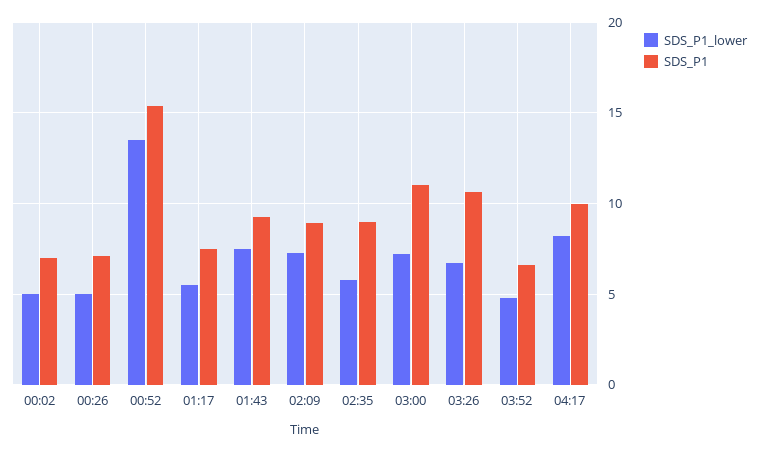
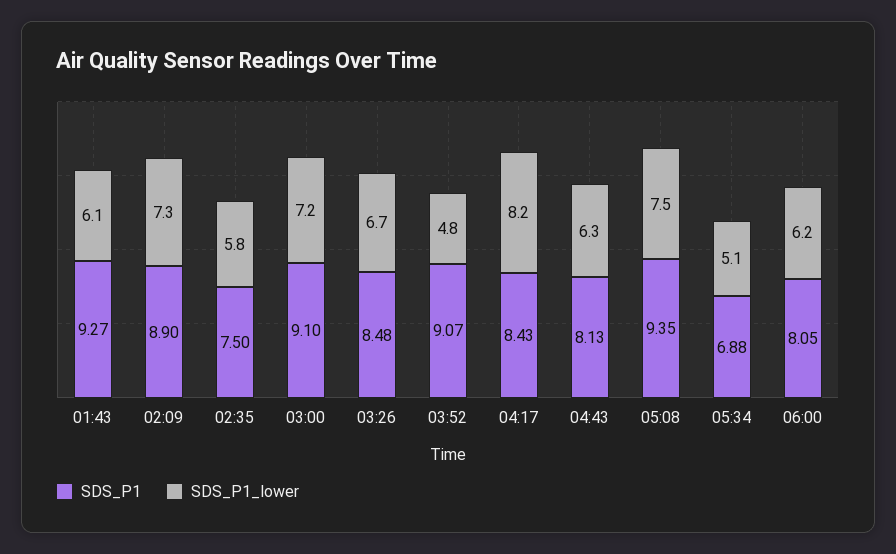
SDS_P1_lower, 00:02: 5 -> none
SDS_P1, 00:02: 7 -> none
SDS_P1_lower, 00:26: 5 -> none
SDS_P1, 00:26: 7 -> none
SDS_P1_lower, 00:52: 13.5 -> none
SDS_P1, 00:52: 15.5 -> none
SDS_P1_lower, 01:17: 5.5 -> none
SDS_P1, 01:17: 7.5 -> none
SDS_P1_lower, 01:43: 7.5 -> 6.1
SDS_P1, 02:35: 9 -> 7.5
SDS_P1, 03:00: 11 -> 9.1
SDS_P1, 03:26: 10.5 -> 8.48
SDS_P1, 03:52: 6.5 -> 9.07
SDS_P1, 04:17: 10 -> 8.43
SDS_P1, 04:43: none -> 8.13
SDS_P1_lower, 04:43: none -> 6.3
SDS_P1, 05:08: none -> 9.35
SDS_P1_lower, 05:08: none -> 7.5
SDS_P1, 05:34: none -> 6.88
SDS_P1_lower, 05:34: none -> 5.1
SDS_P1, 06:00: none -> 8.05
SDS_P1_lower, 06:00: none -> 6.2

